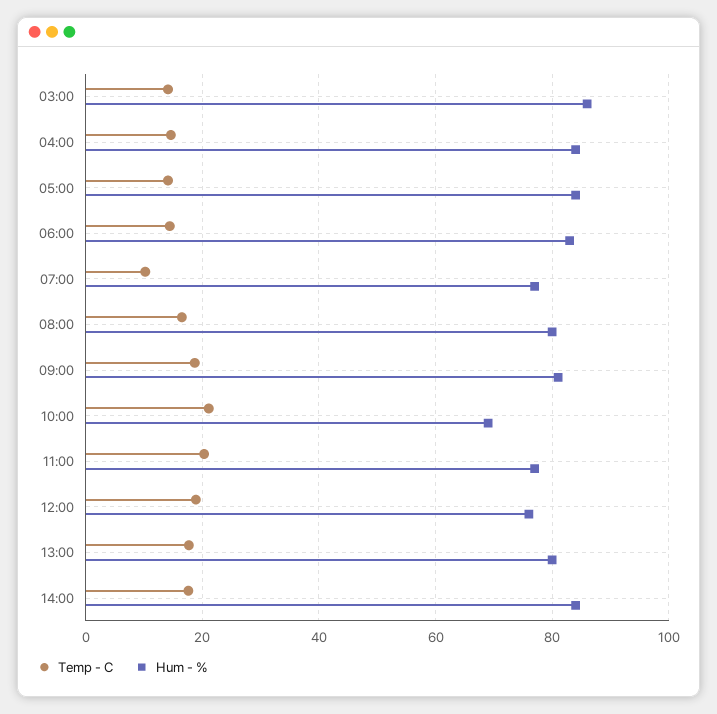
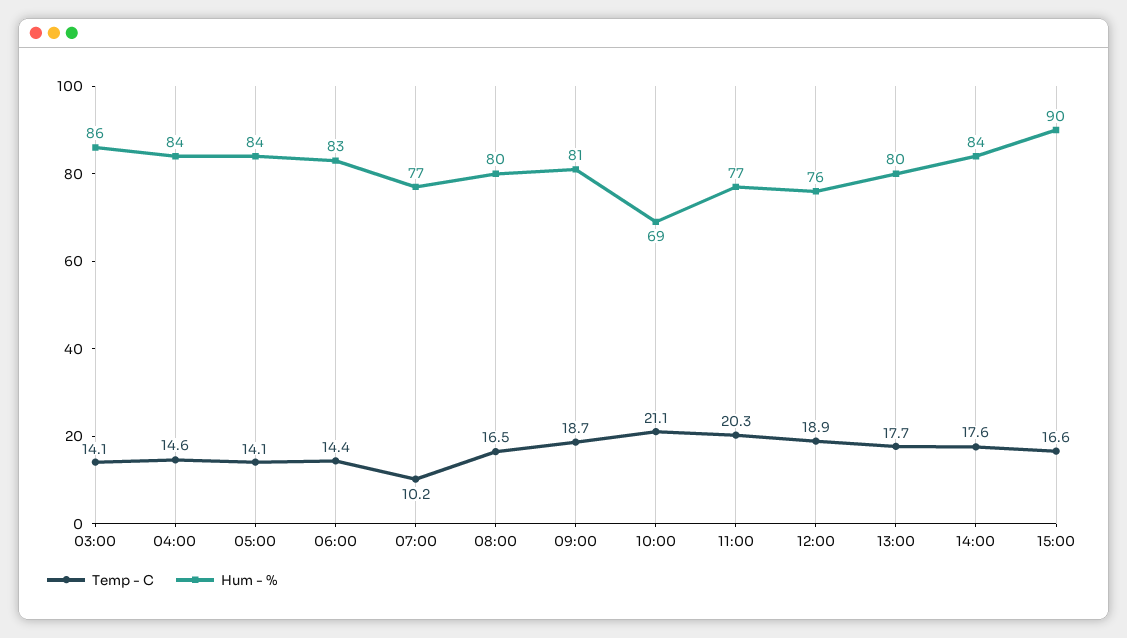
Temp - C, 15:00: none -> 16.6
Hum - %, 15:00: none -> 90

